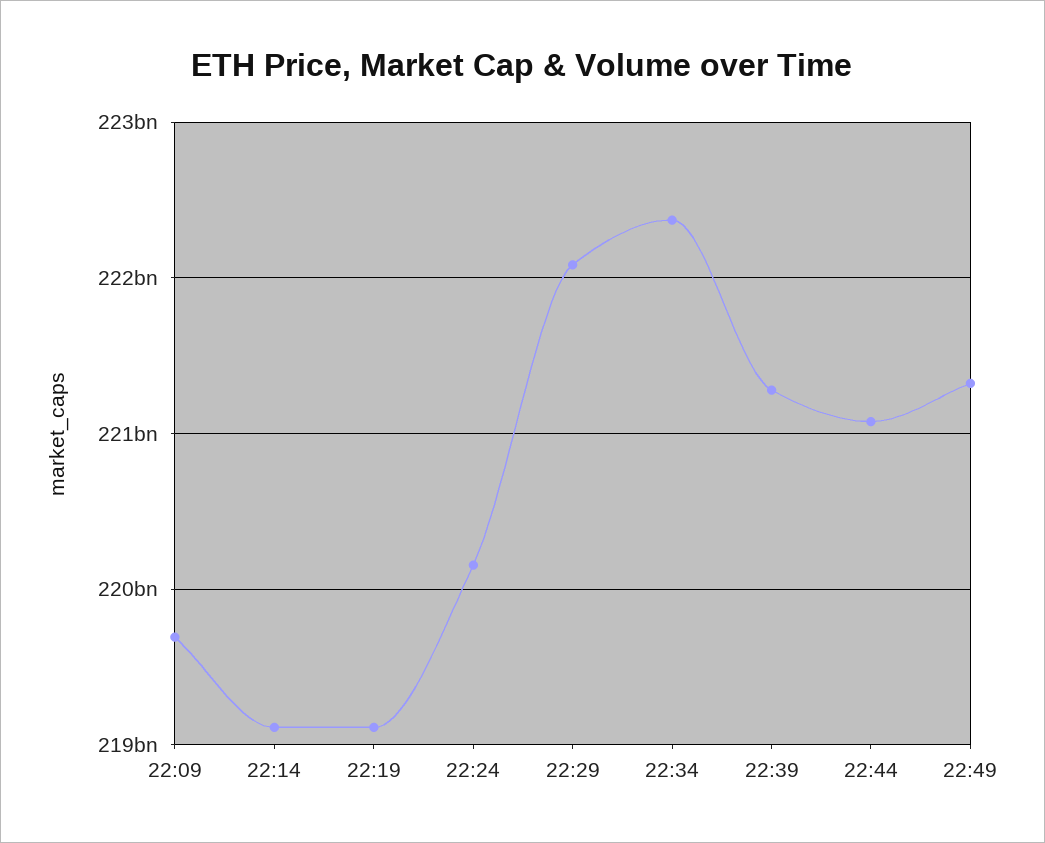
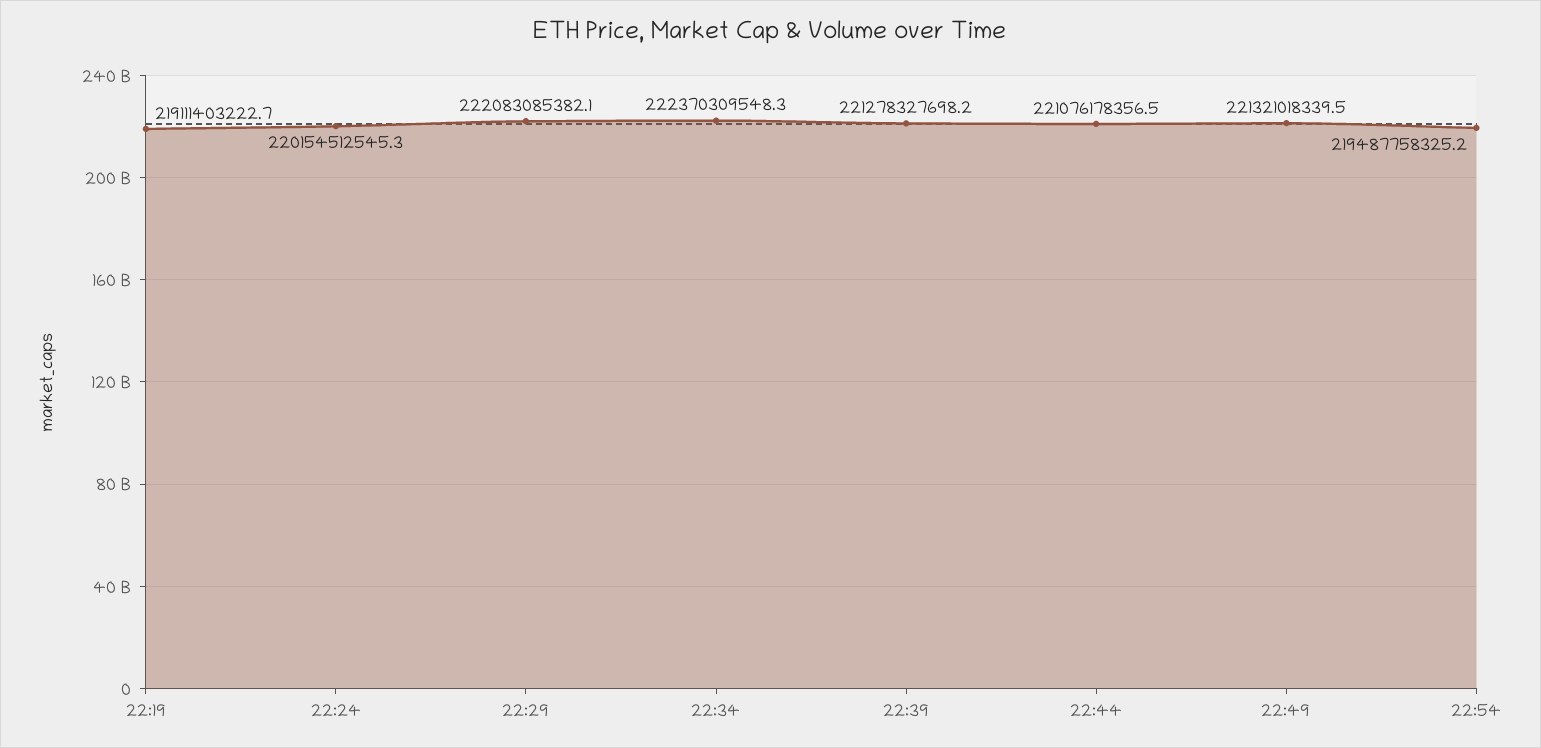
22:09: 219700000000 -> none
22:14: 219100000000 -> none
22:54: none -> 219487758325.2

